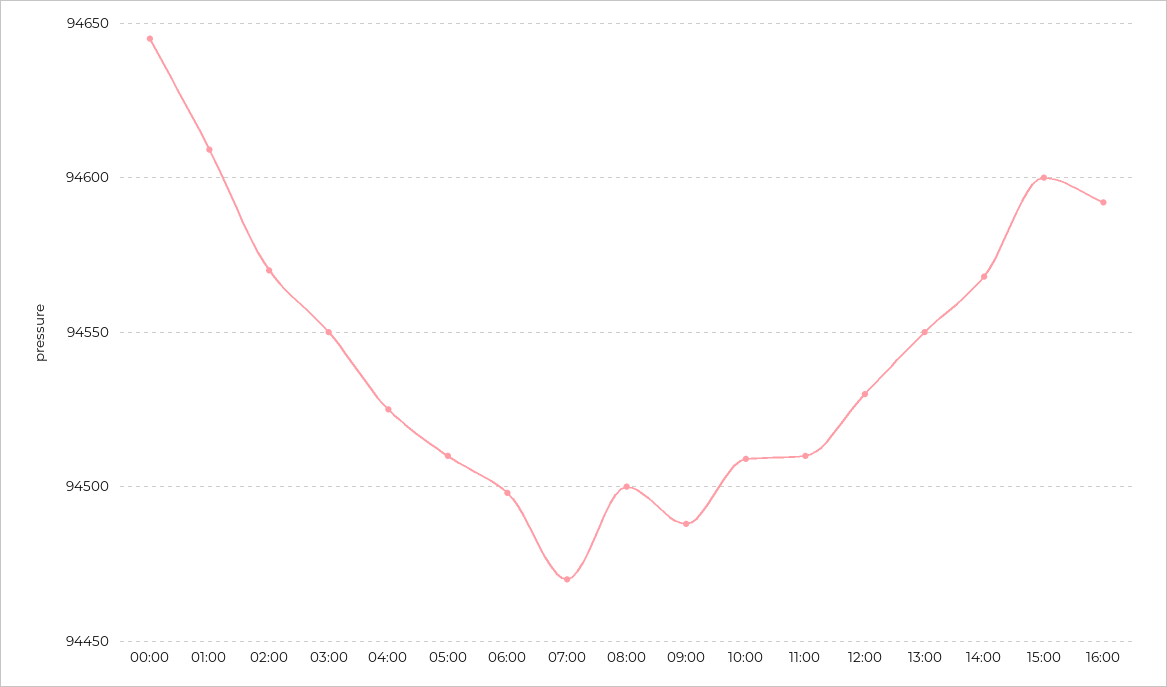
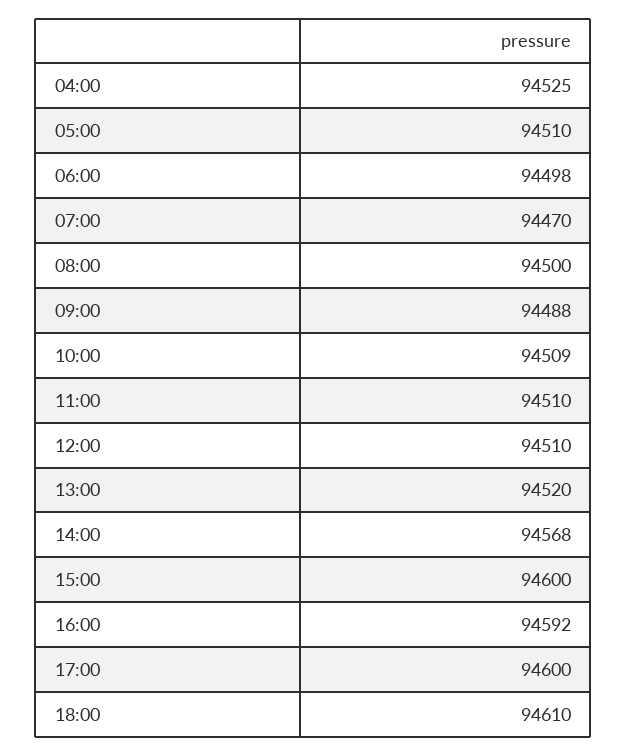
00:00: 94645 -> none
01:00: 94610 -> none
02:00: 94570 -> none
03:00: 94550 -> none
12:00: 94530 -> 94510
13:00: 94550 -> 94520
17:00: none -> 94600
18:00: none -> 94610

